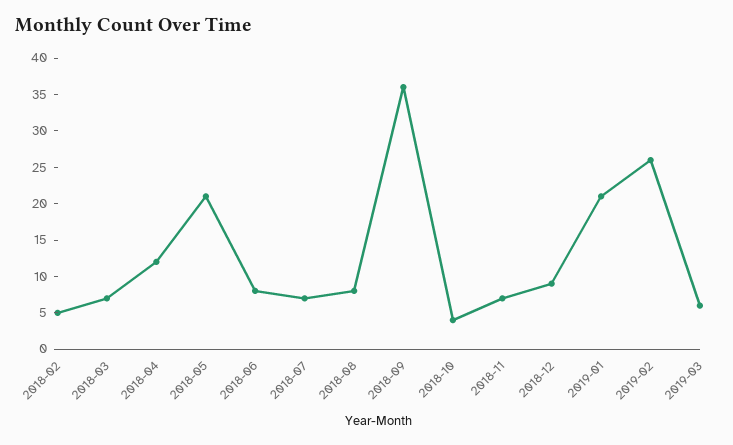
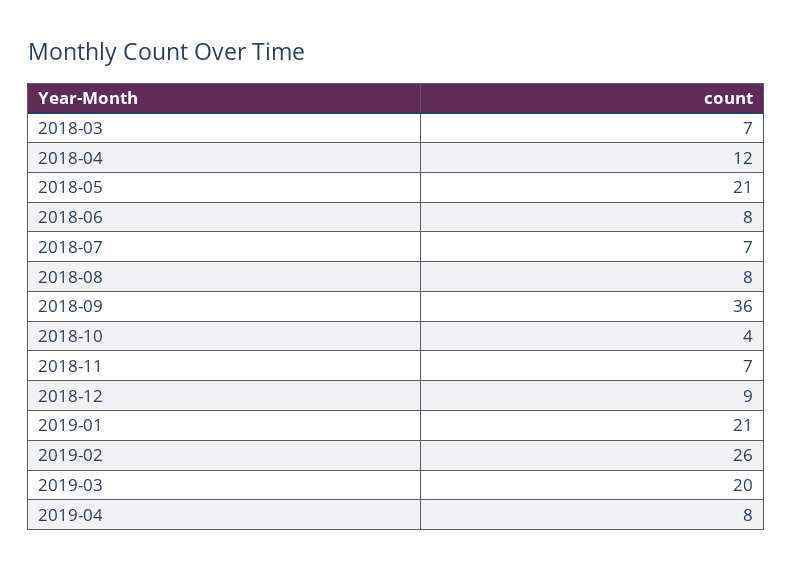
2018-02: 5 -> none
2019-03: 5 -> 20
2019-04: none -> 8

